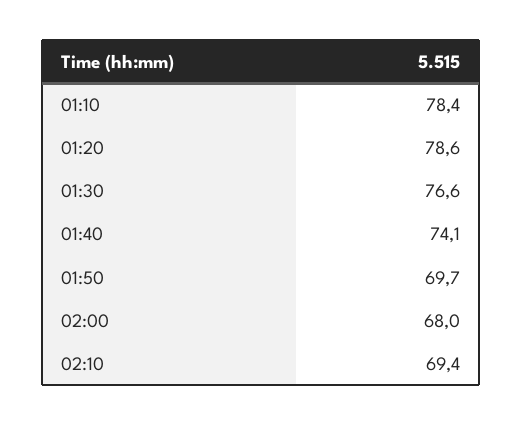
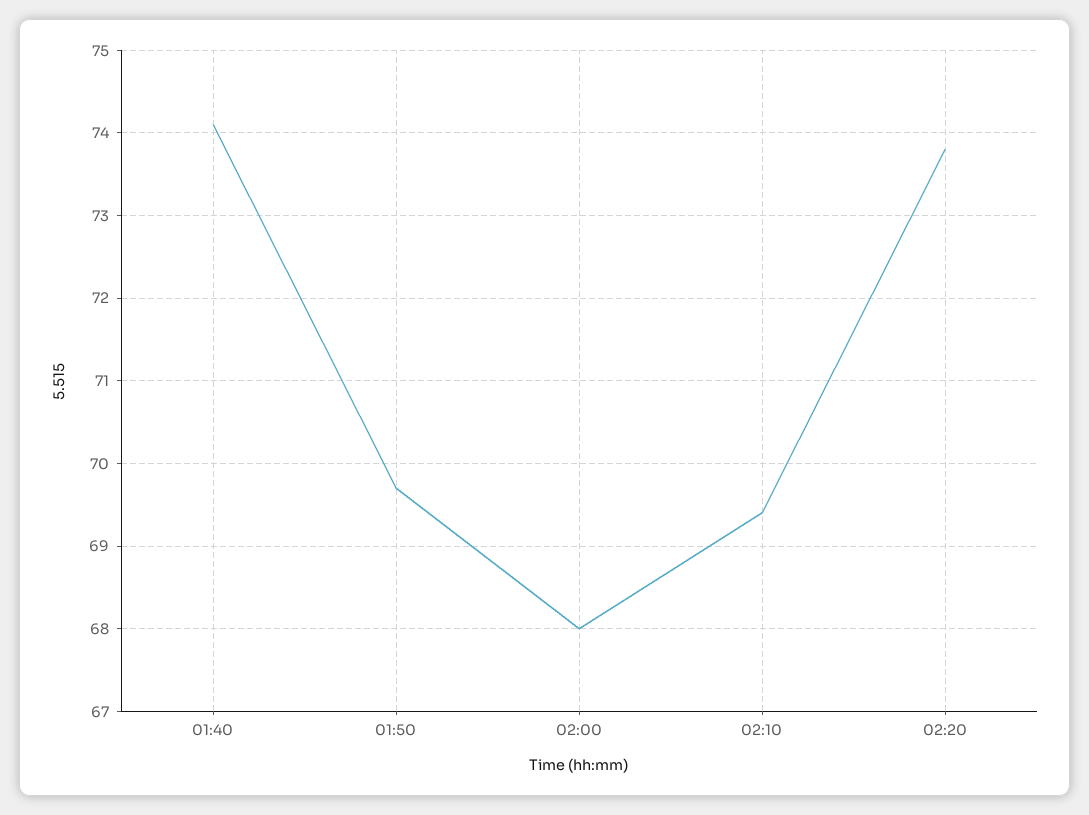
01:10: 78.4 -> none
01:20: 78.6 -> none
01:30: 76.6 -> none
02:20: none -> 73.8

